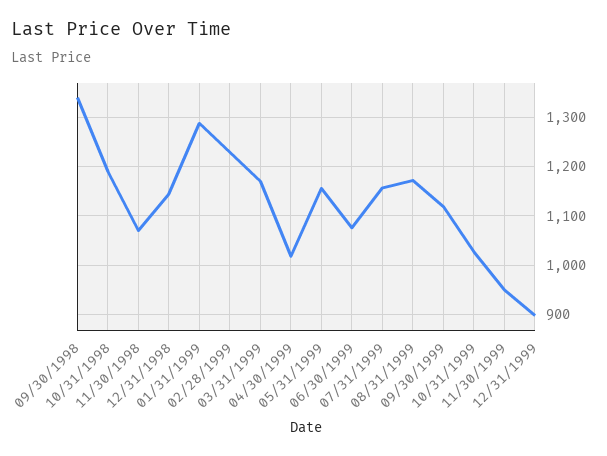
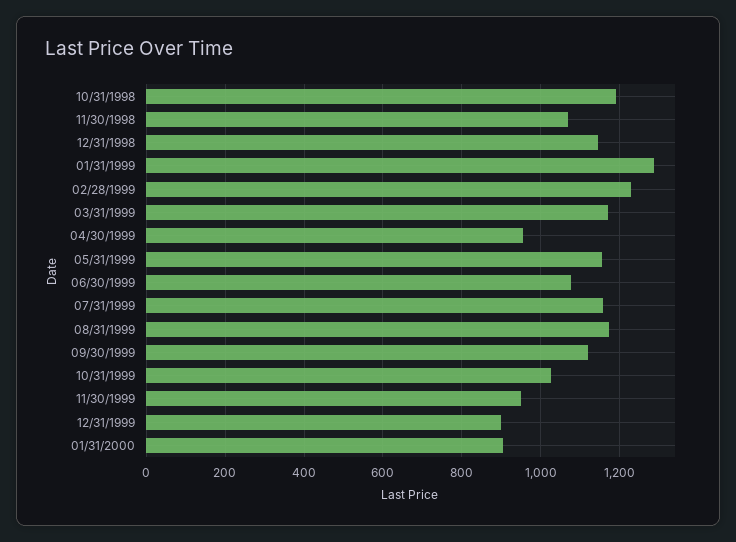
09/30/1998: 1340 -> none
04/30/1999: 1020 -> 960
01/31/2000: none -> 900

